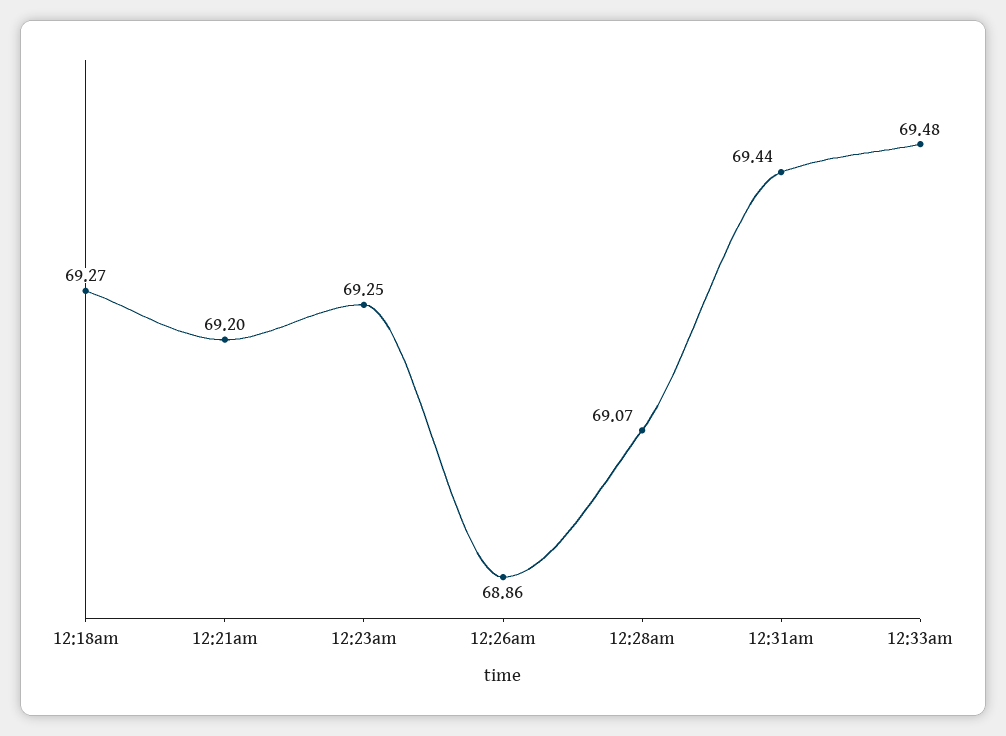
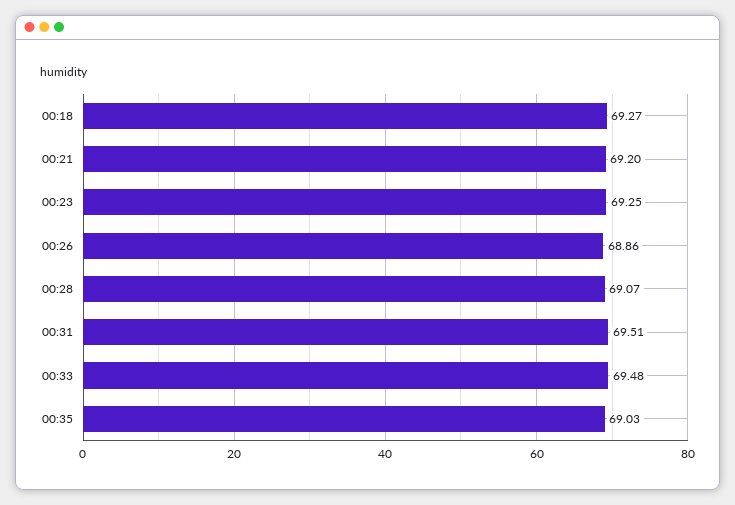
12:31am: 69.44 -> 69.51
00:35: none -> 69.03

